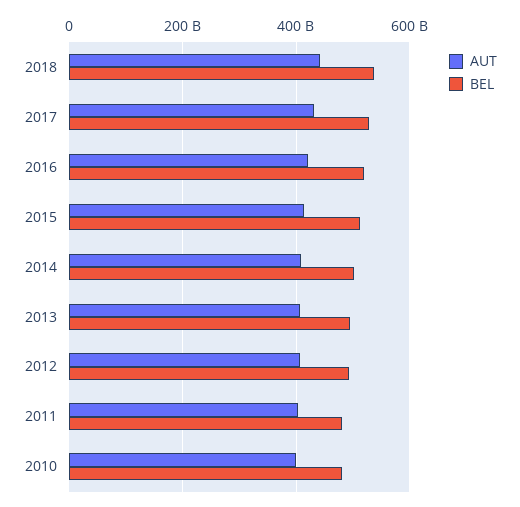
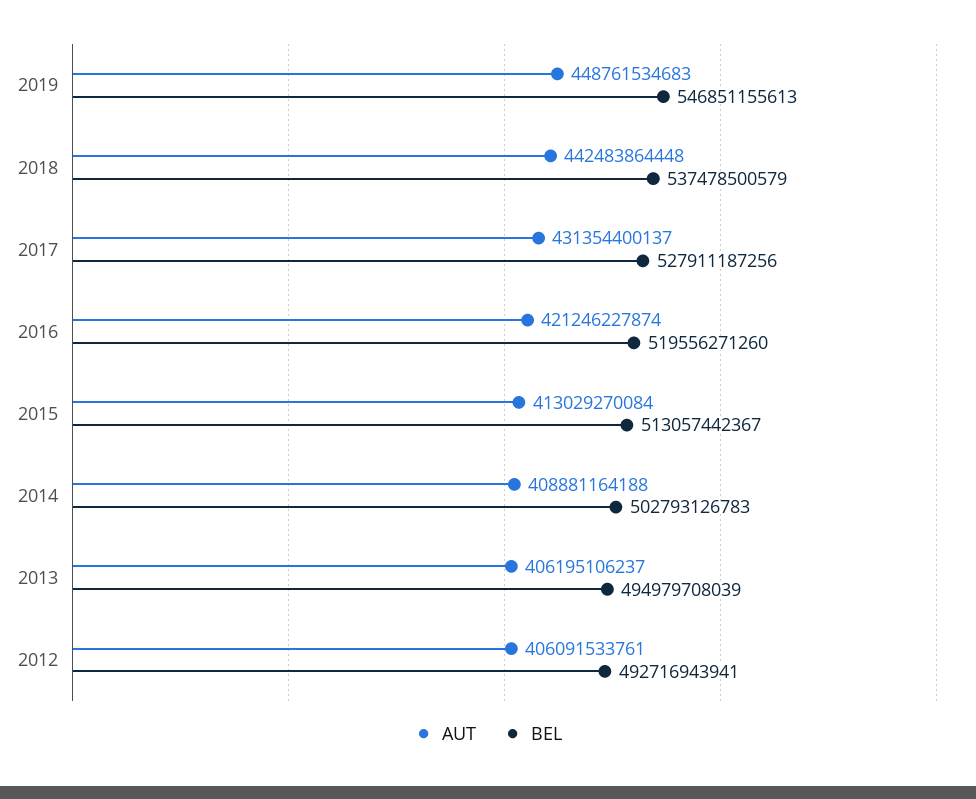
AUT, 2011: 400000000000 -> none
BEL, 2011: 480000000000 -> none
AUT, 2010: 400000000000 -> none
BEL, 2010: 480000000000 -> none
AUT, 2019: none -> 448761534683
BEL, 2019: none -> 546851155613

